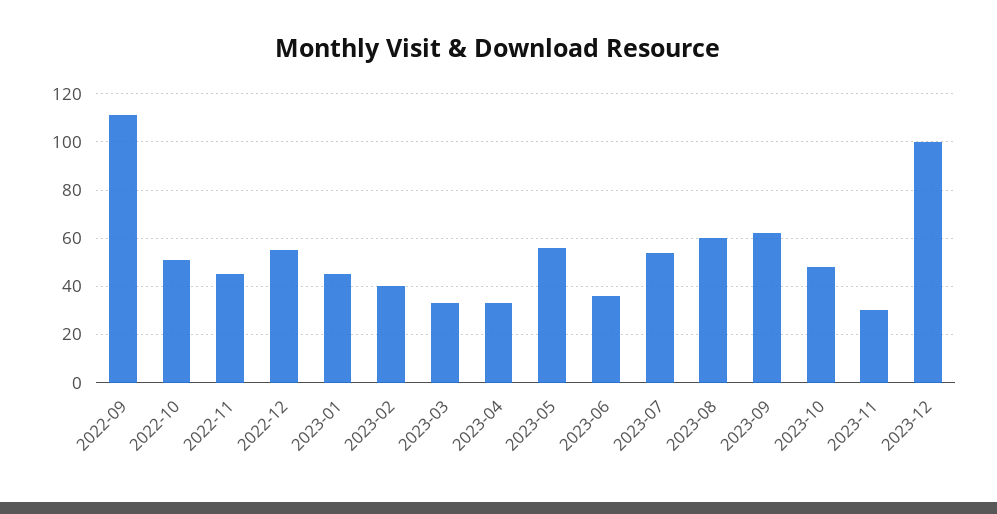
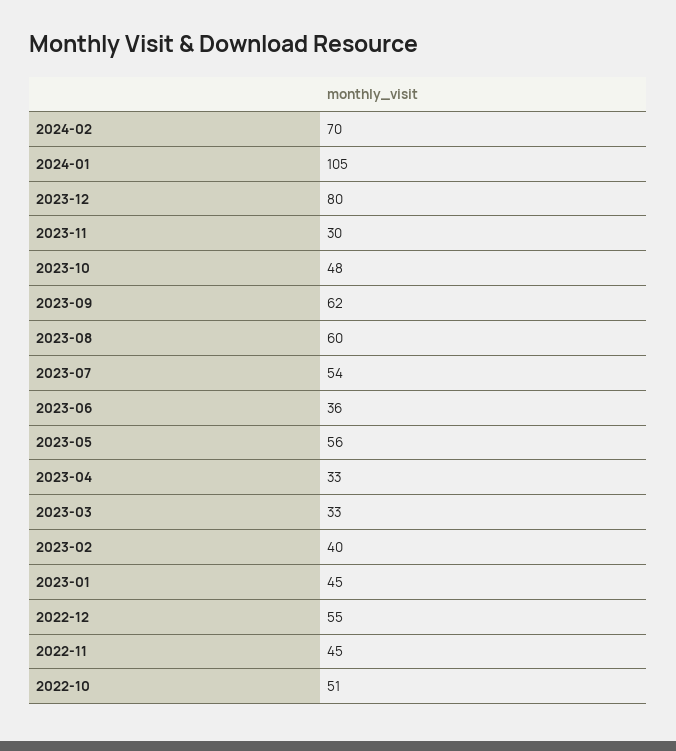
2022-09: 110 -> none
2023-12: 100 -> 80
2024-02: none -> 70
2024-01: none -> 105

